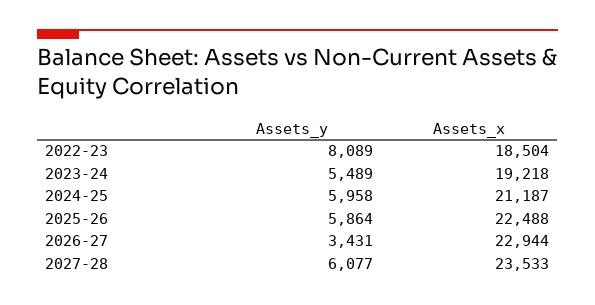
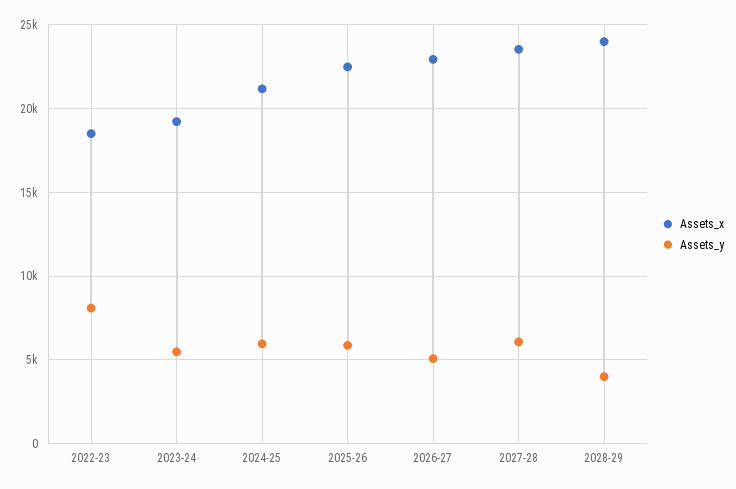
Assets_y, 2026-27: 3431 -> 5000
Assets_x, 2028-29: none -> 24000
Assets_y, 2028-29: none -> 4000

